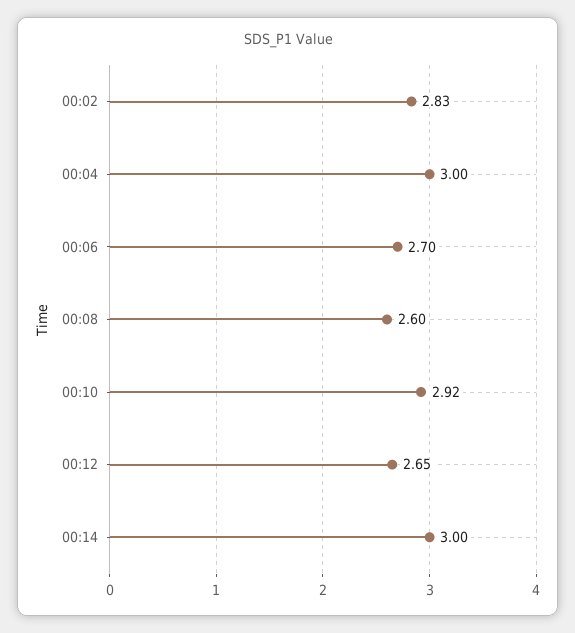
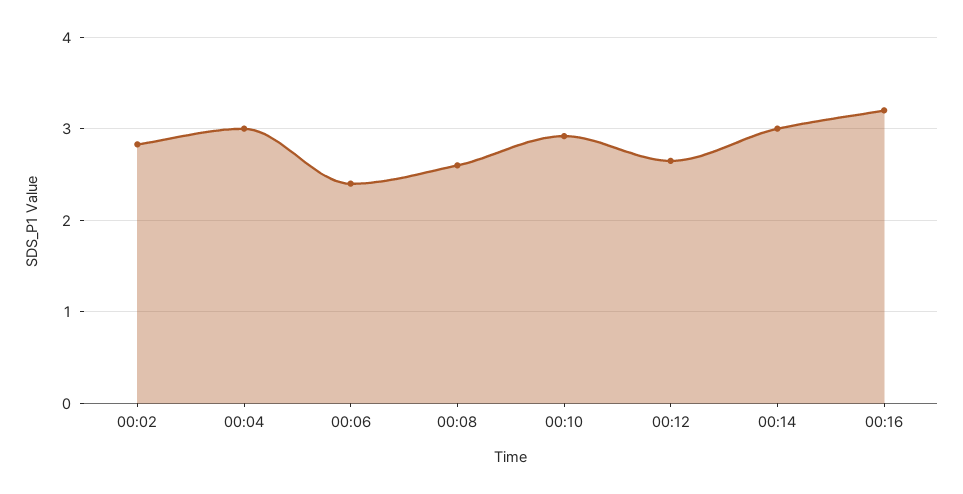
00:06: 2.7 -> 2.4
00:16: none -> 3.2

